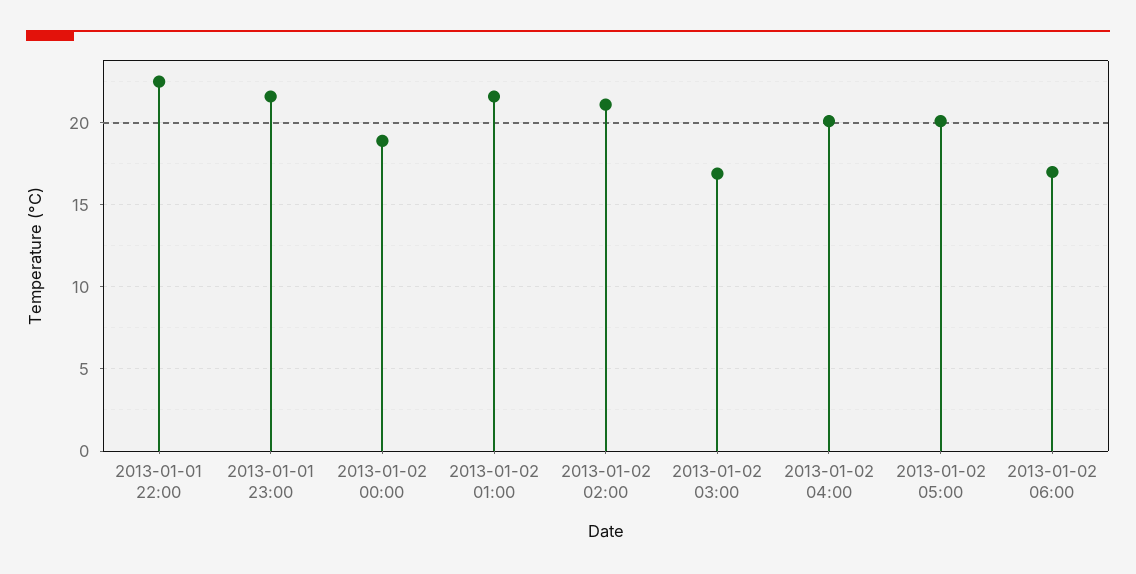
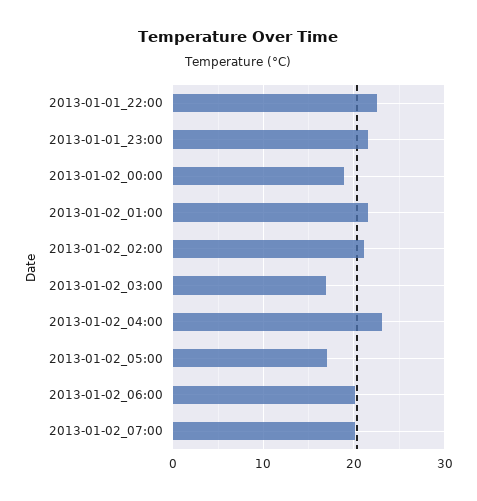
2013-01-02 04:00: 20 -> 23
2013-01-02 05:00: 20 -> 17
2013-01-02 06:00: 17 -> 20
2013-01-02_07:00: none -> 20

